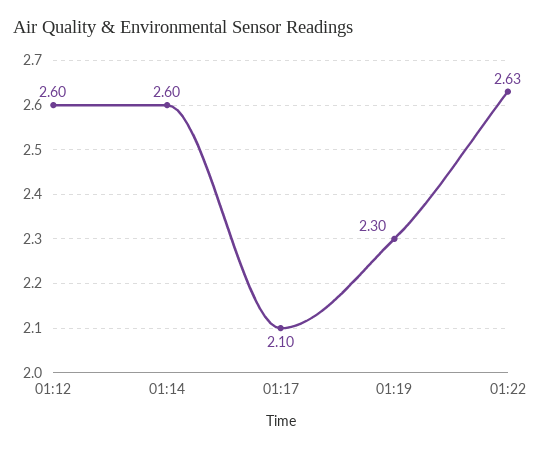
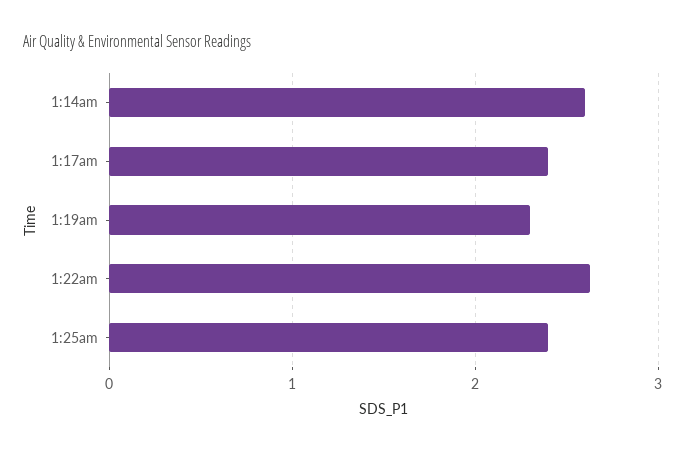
01:12: 2.6 -> none
01:17: 2.1 -> 2.4
1:25am: none -> 2.4

